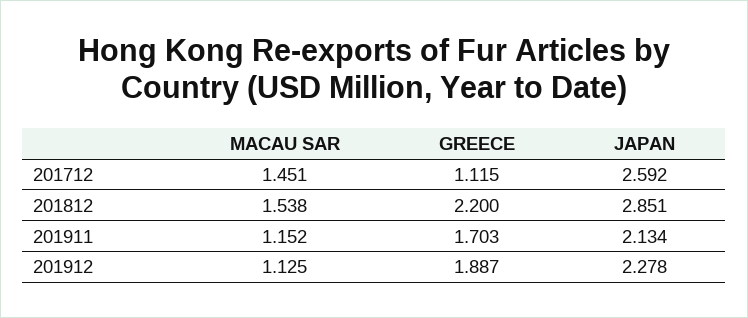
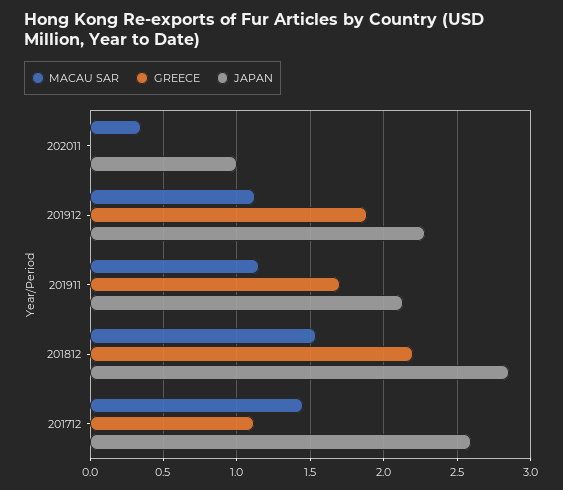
MACAU SAR, 202011: none -> 0.35
GREECE, 202011: none -> 0
JAPAN, 202011: none -> 1

